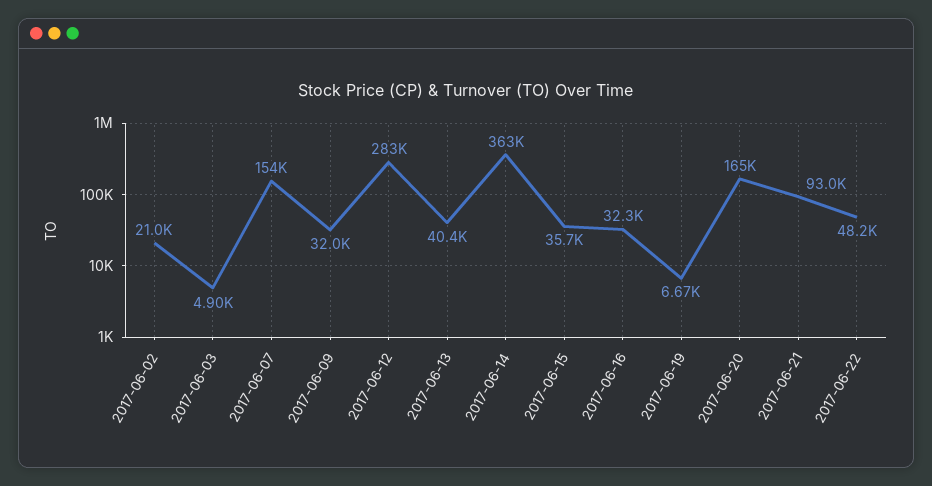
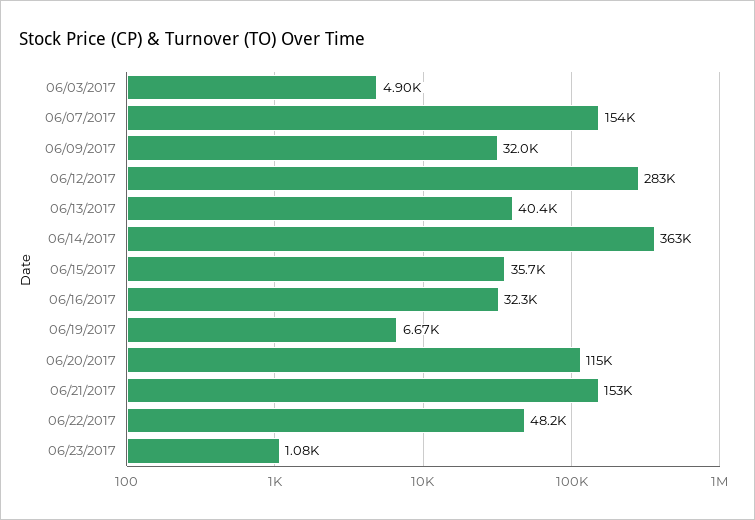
2017-06-02: 21000 -> none
2017-06-20: 165000 -> 115000
2017-06-21: 93000 -> 153000
06/23/2017: none -> 1080

